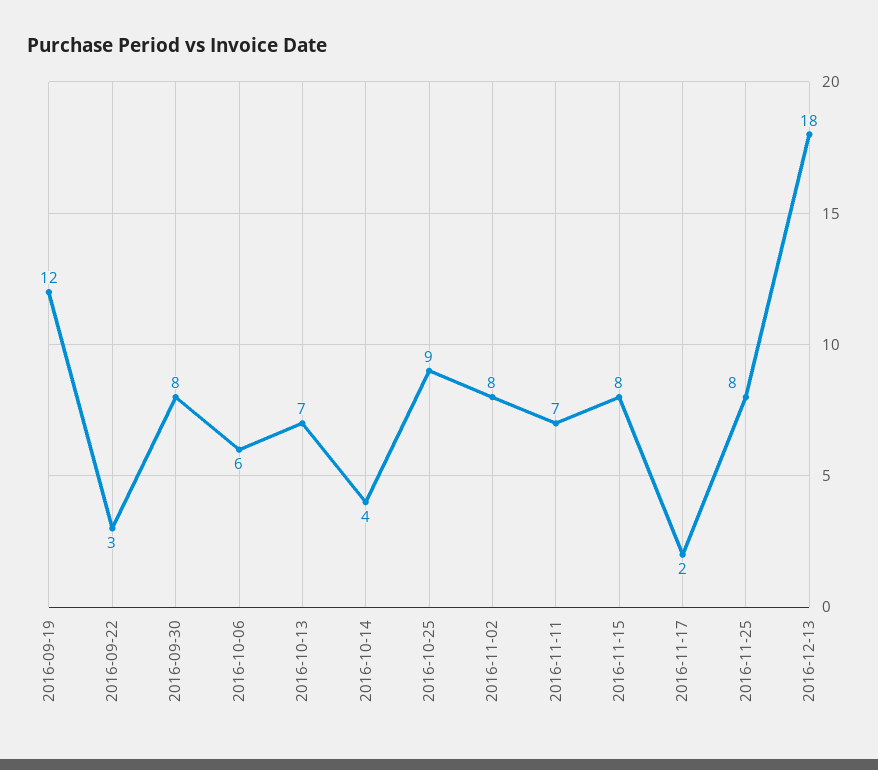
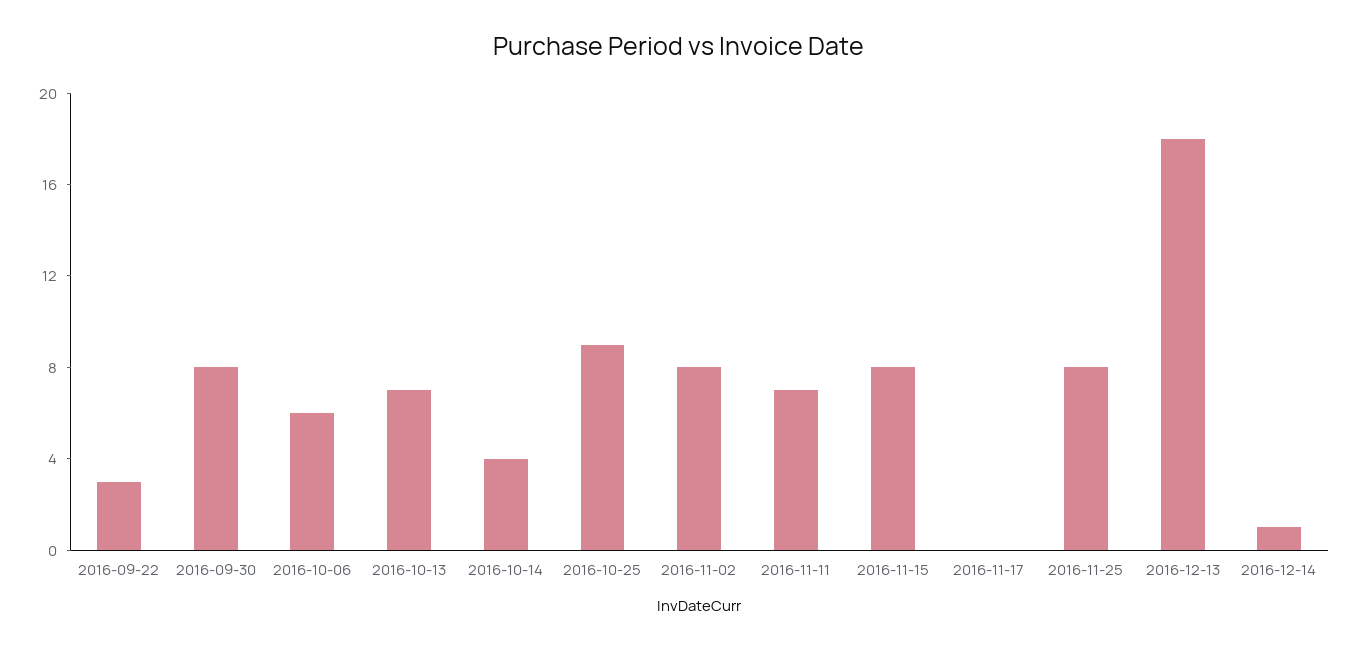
2016-09-19: 12 -> none
2016-11-17: 2 -> 0
2016-12-14: none -> 1

